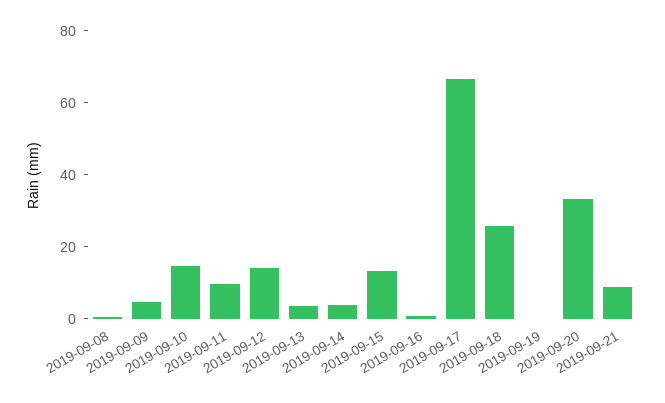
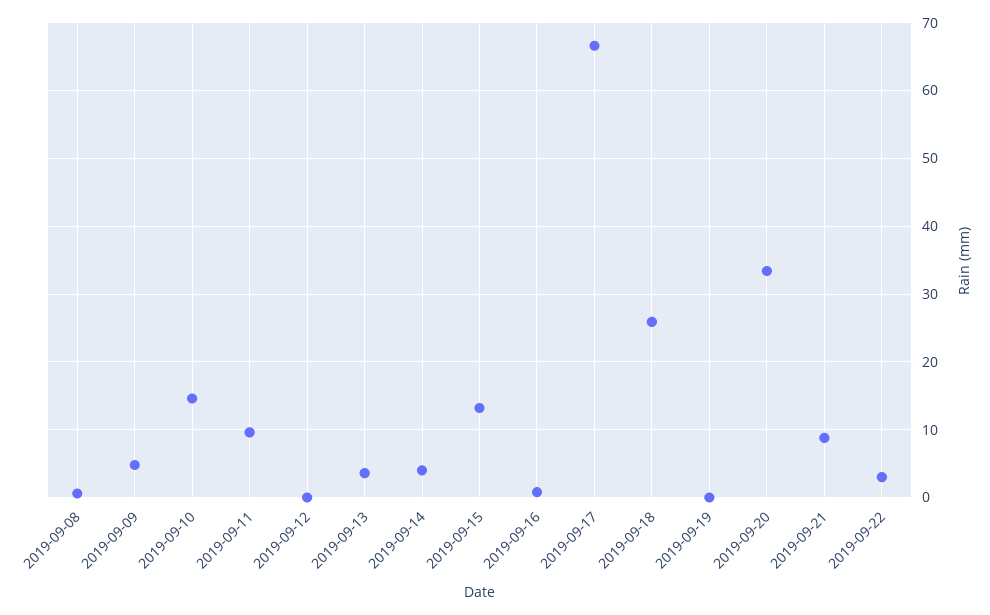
2019-09-12: 15 -> 0
2019-09-22: none -> 3

